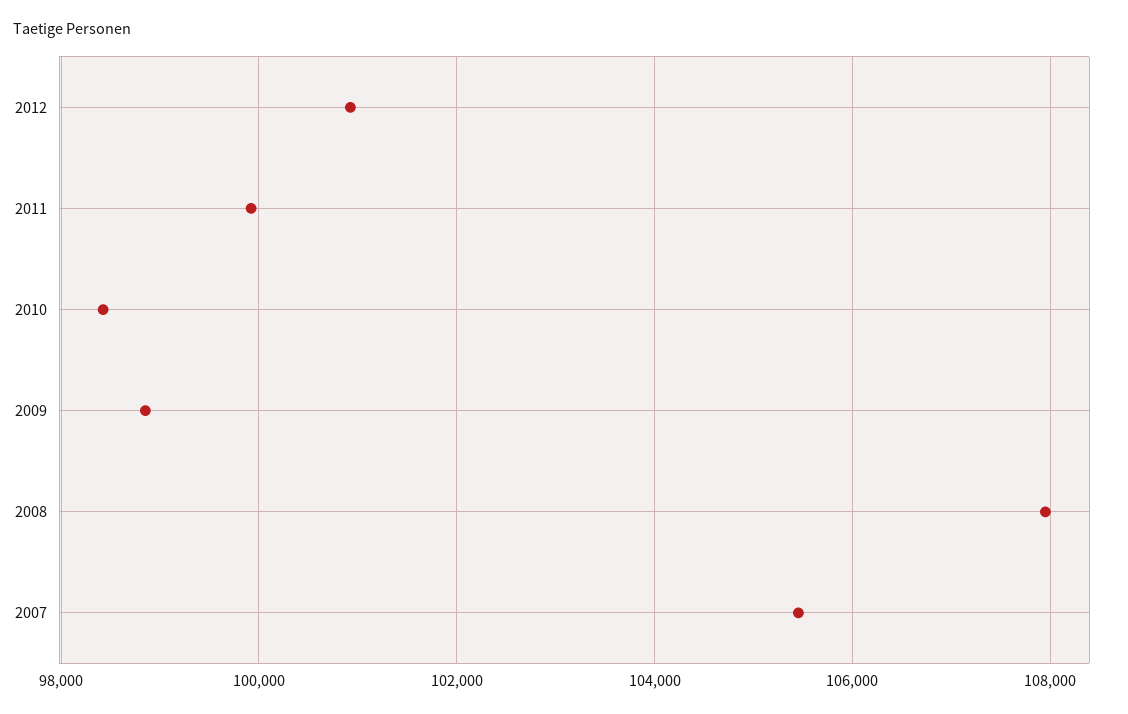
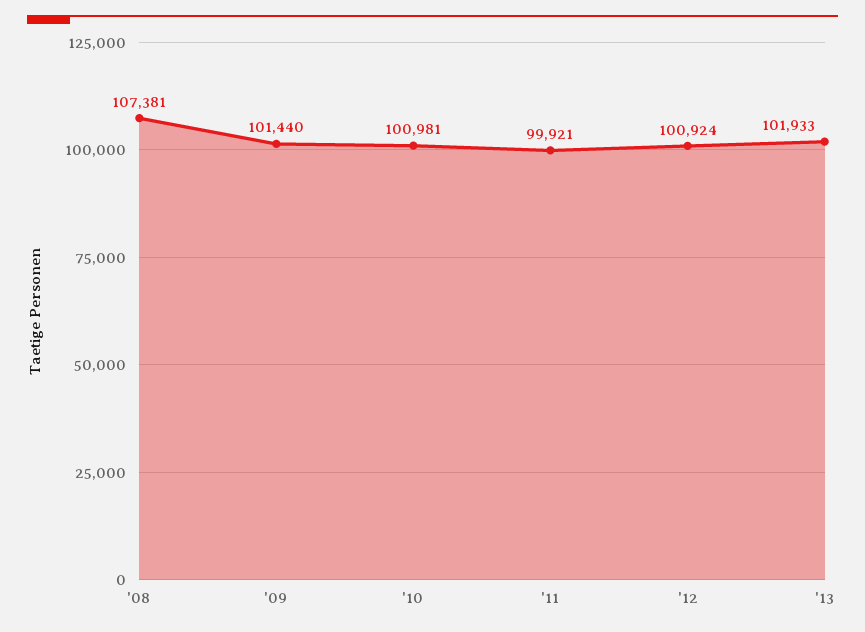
2010: 98400 -> 100981
2009: 98800 -> 101440
2008: 108000 -> 107381
2007: 105400 -> none
'13: none -> 101933

